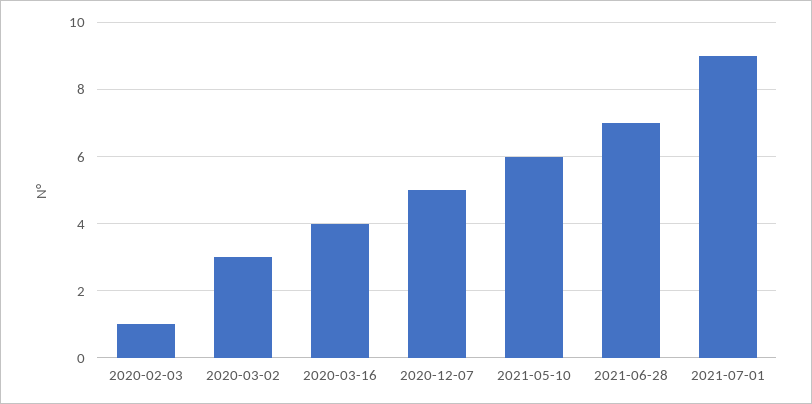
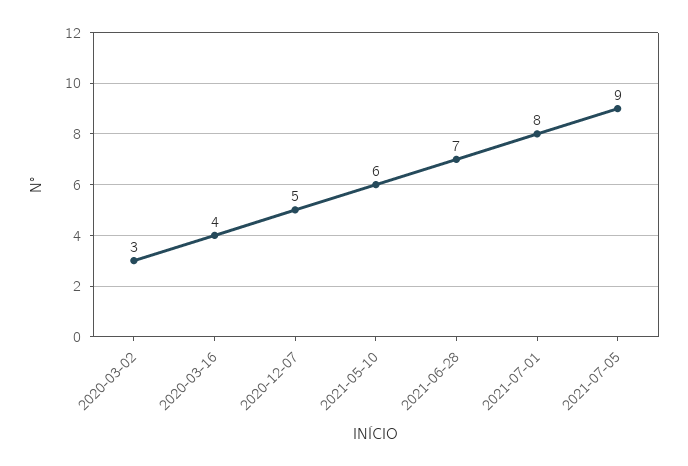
2020-02-03: 1 -> none
2021-07-01: 9 -> 8
2021-07-05: none -> 9

